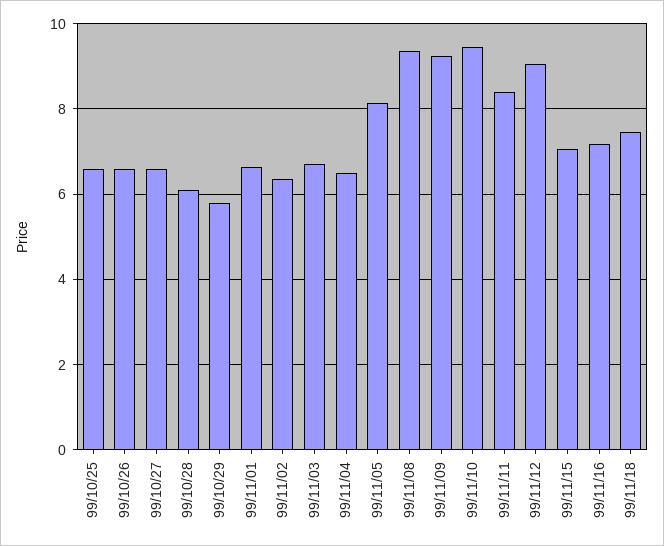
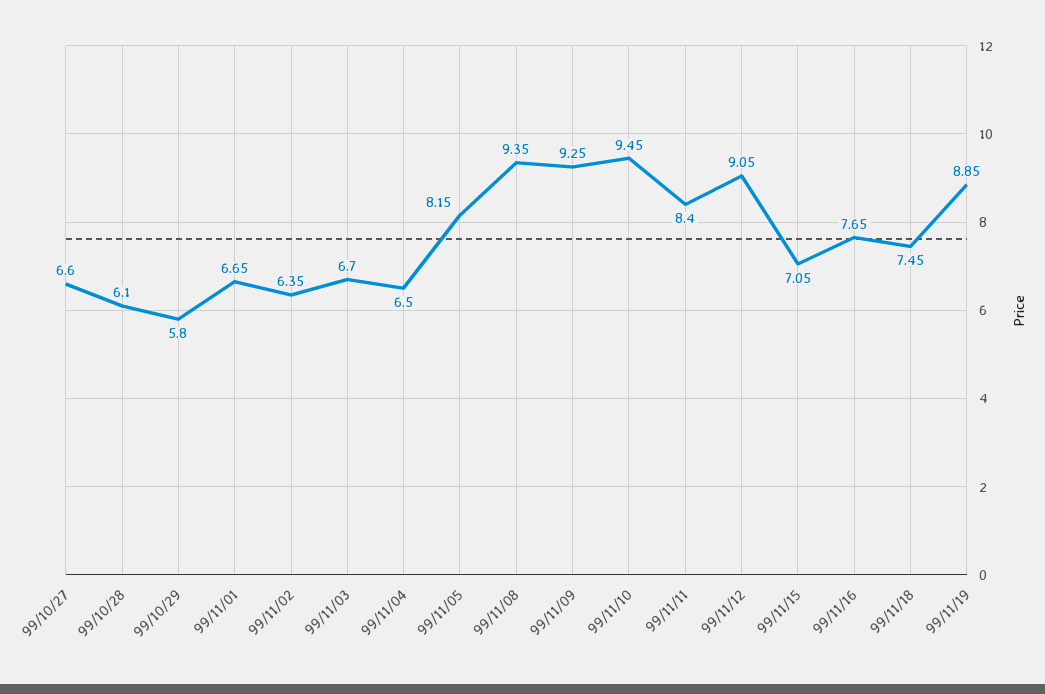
99/10/25: 6.6 -> none
99/10/26: 6.6 -> none
99/11/16: 7.2 -> 7.65
99/11/19: none -> 8.85

